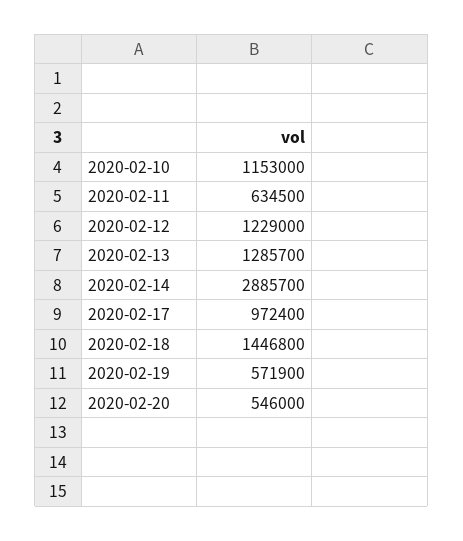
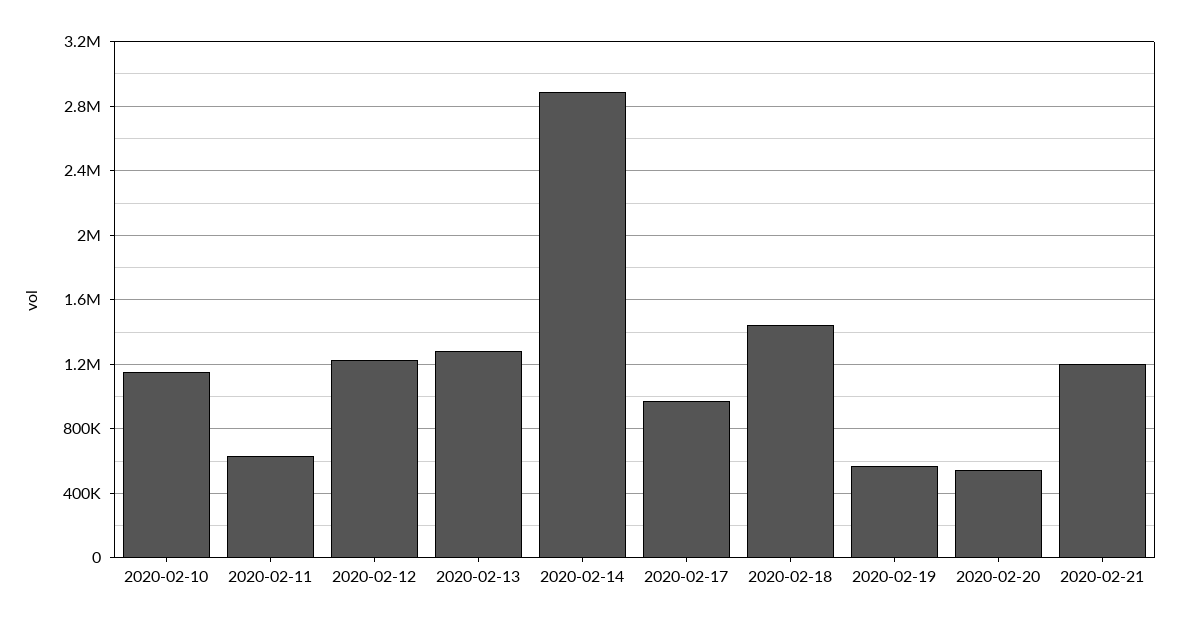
2020-02-21: none -> 1200000

